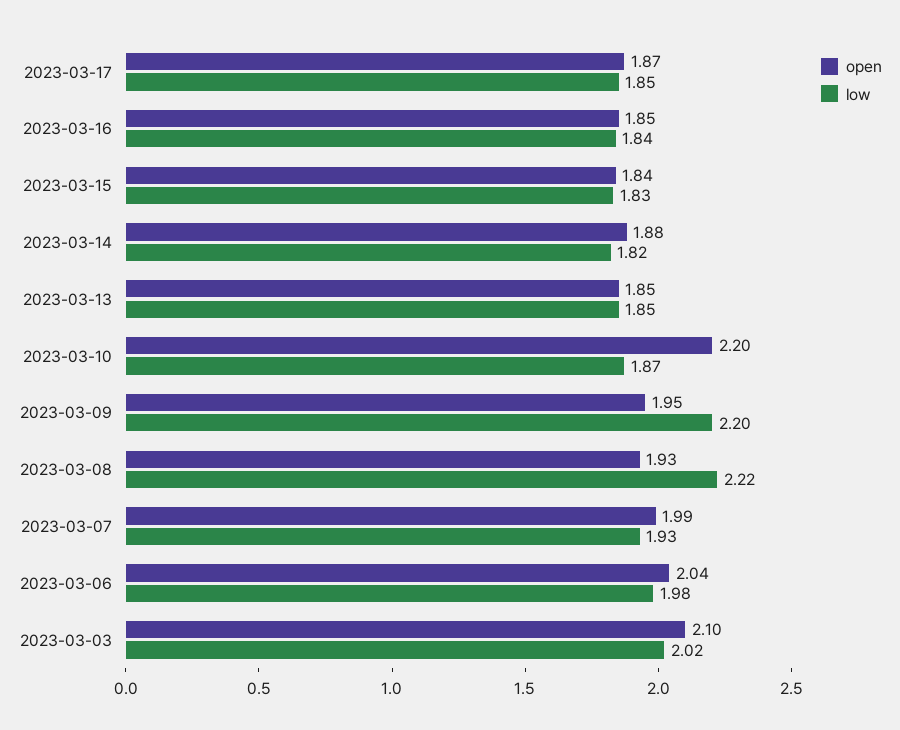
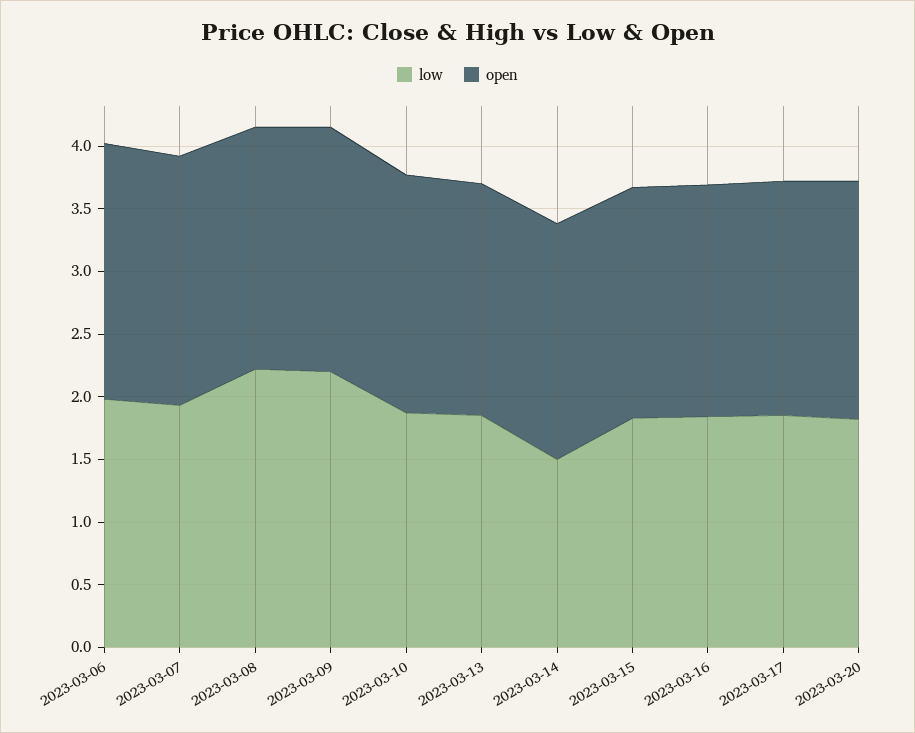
low, 2023-03-14: 1.82 -> 1.5
open, 2023-03-10: 2.2 -> 1.9
open, 2023-03-03: 2.1 -> none
low, 2023-03-03: 2.02 -> none
low, 2023-03-20: none -> 1.8
open, 2023-03-20: none -> 1.9

